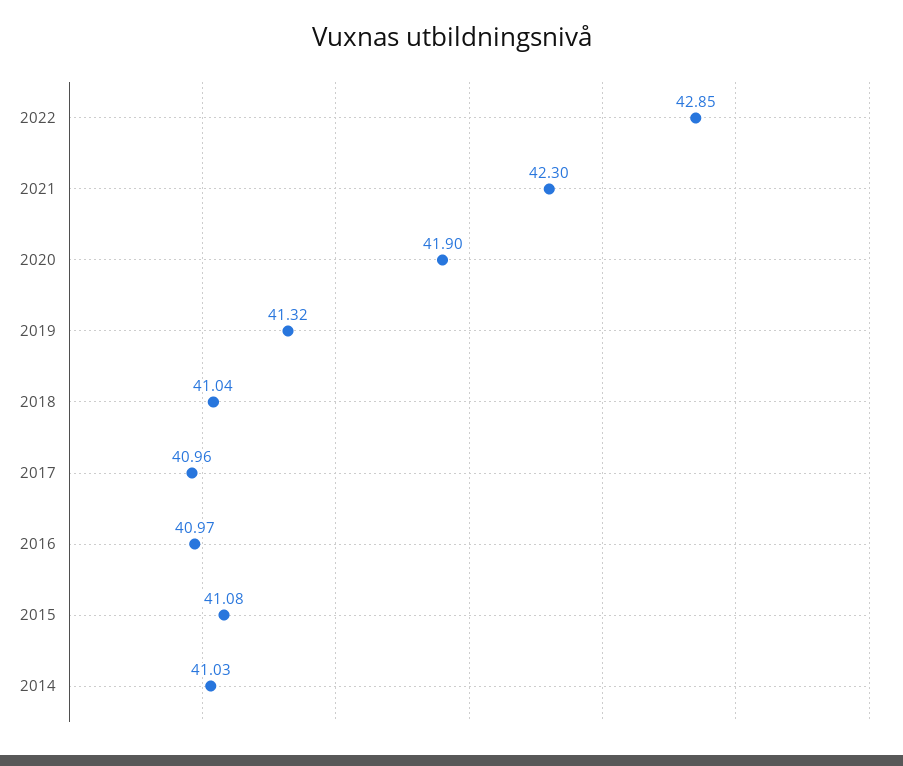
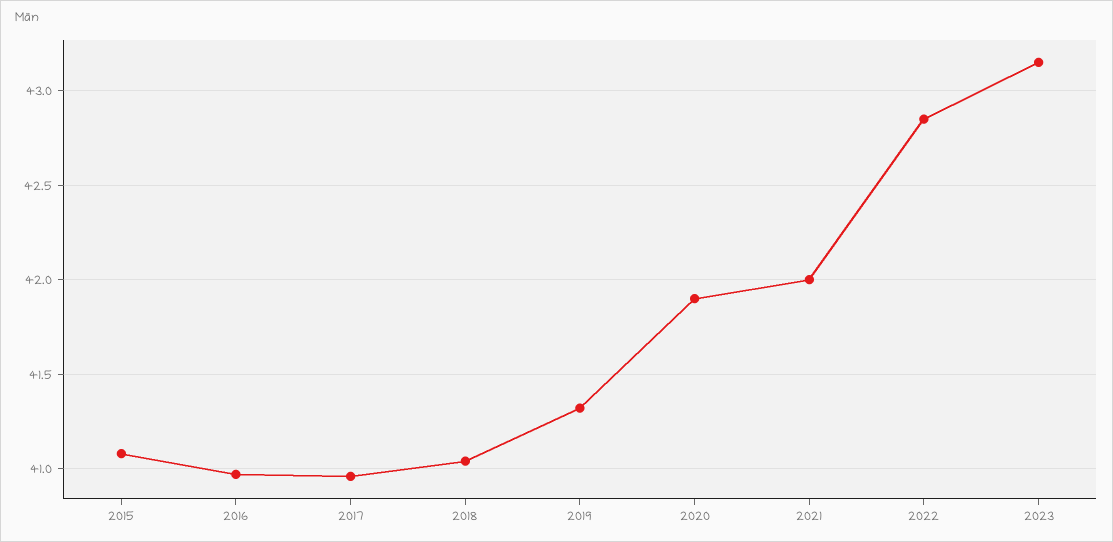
2021: 42.3 -> 42
2014: 41.03 -> none
2023: none -> 43.15

